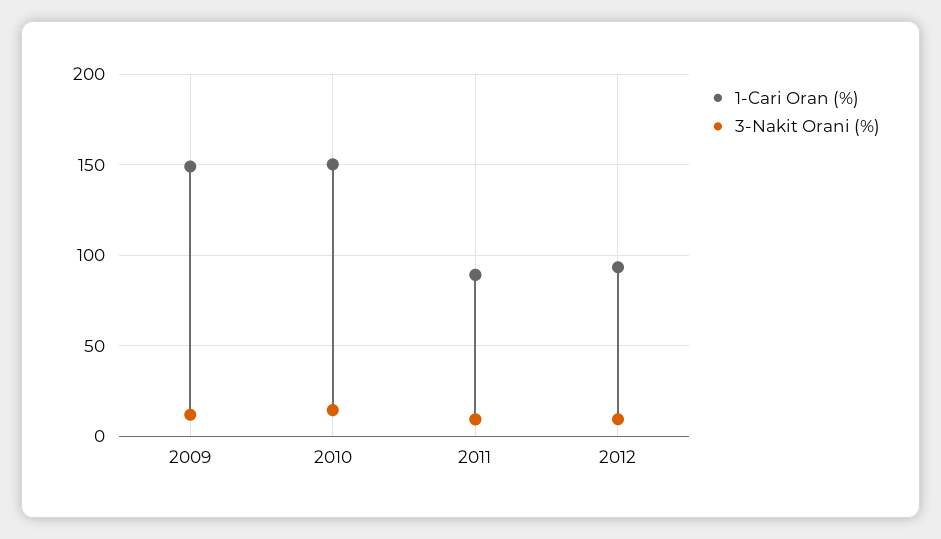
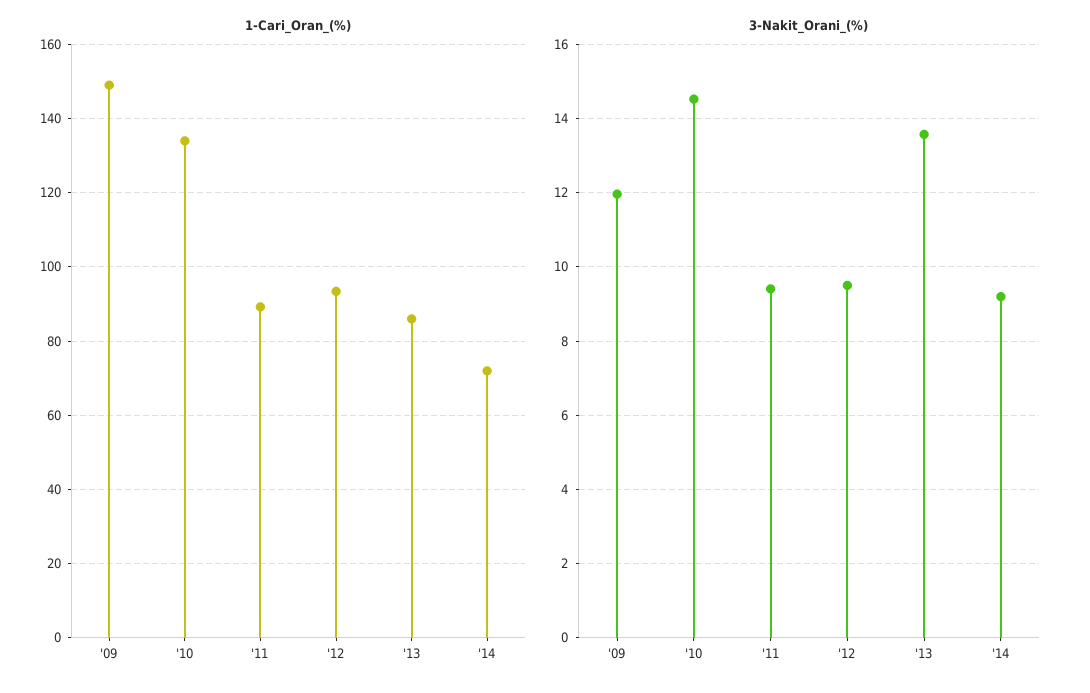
1-Cari Oran (%), 2010: 150 -> 134
1-Cari Oran (%), '13: none -> 86
1-Cari Oran (%), '14: none -> 72
3-Nakit Orani (%), '13: none -> 13.6
3-Nakit Orani (%), '14: none -> 9.2

